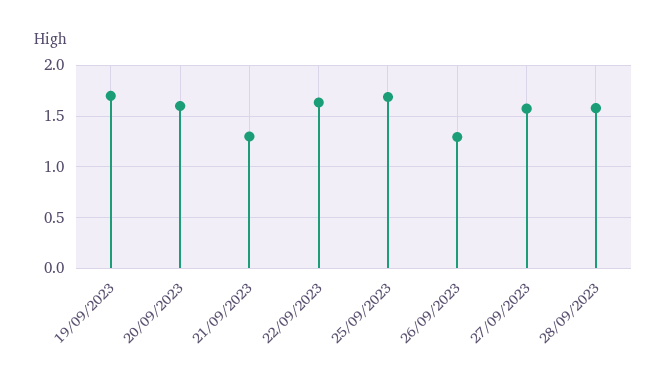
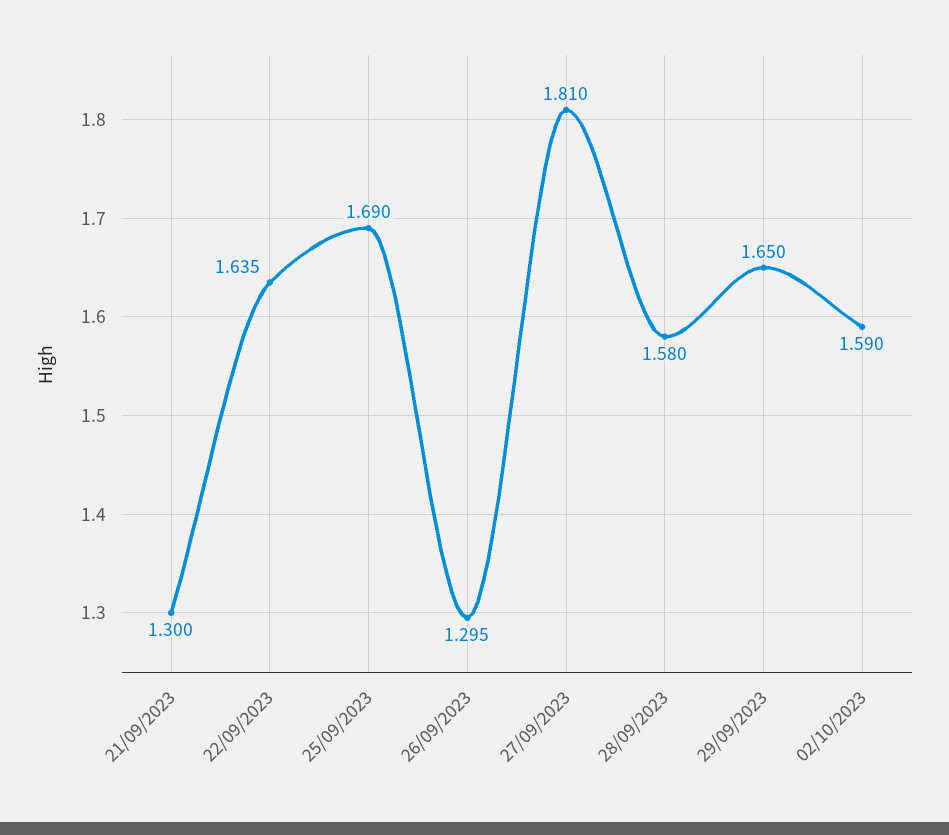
19/09/2023: 1.7 -> none
20/09/2023: 1.6 -> none
27/09/2023: 1.6 -> 1.81
29/09/2023: none -> 1.65
02/10/2023: none -> 1.59

